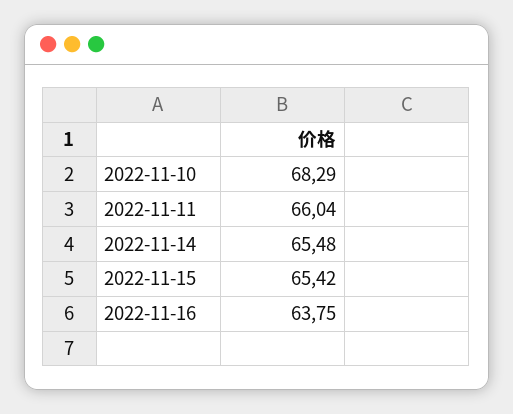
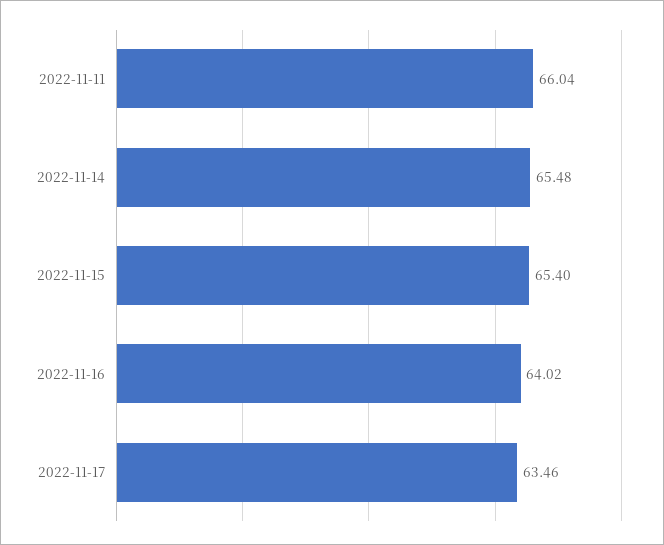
2022-11-10: 68.29 -> none
2022-11-15: 65.42 -> 65.4
2022-11-16: 63.75 -> 64.02
2022-11-17: none -> 63.46

